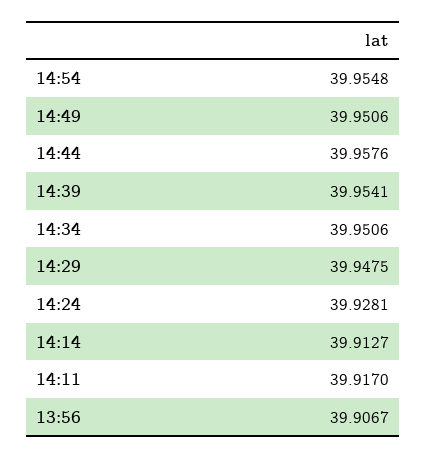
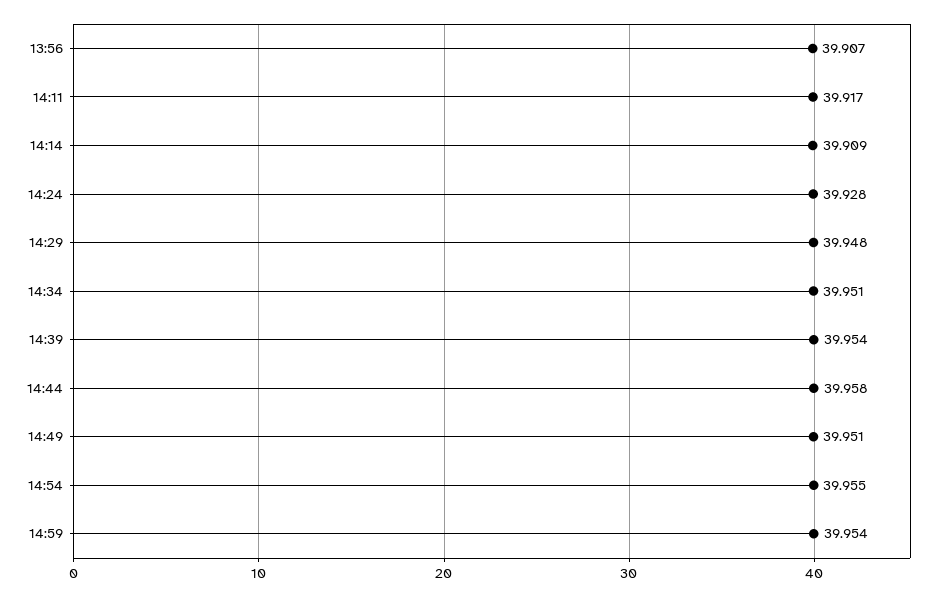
14:14: 39.9127 -> 39.909
14:59: none -> 39.954

